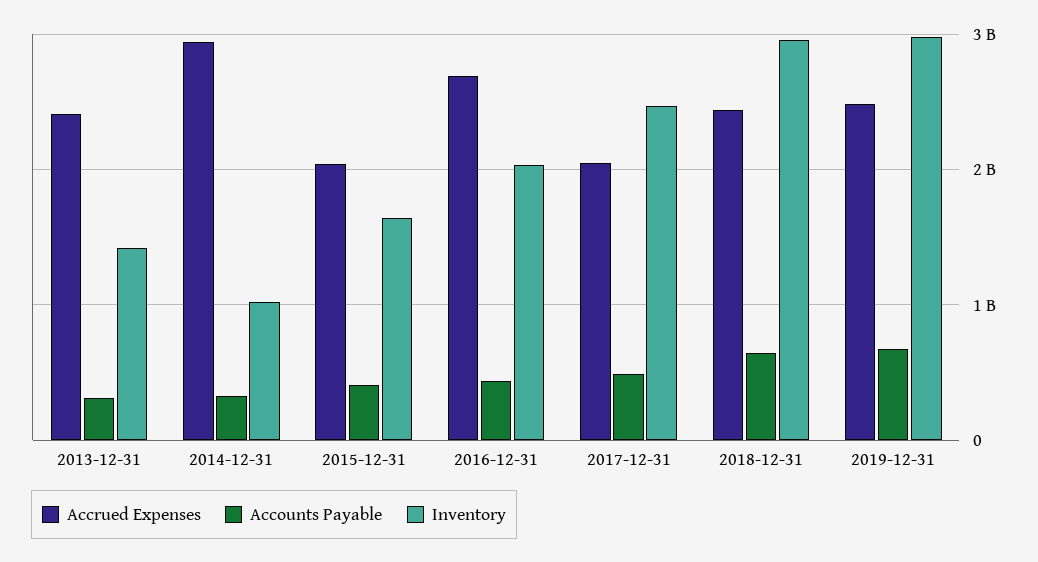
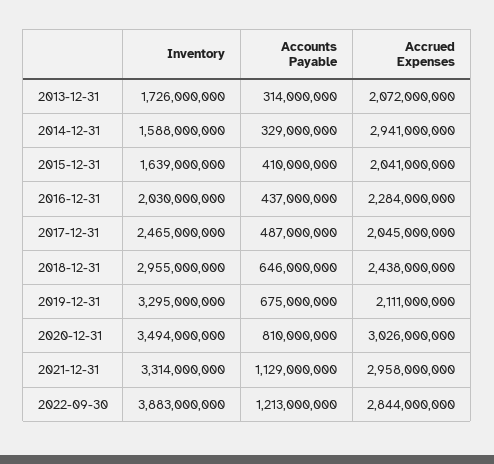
Accrued Expenses, 2013-12-31: 2400000000 -> 2072000000
Inventory, 2013-12-31: 1400000000 -> 1726000000
Inventory, 2014-12-31: 1000000000 -> 1588000000
Accrued Expenses, 2016-12-31: 2700000000 -> 2284000000
Accrued Expenses, 2019-12-31: 2500000000 -> 2111000000
Inventory, 2019-12-31: 3000000000 -> 3295000000
Inventory, 2020-12-31: none -> 3494000000
Accounts Payable, 2020-12-31: none -> 810000000
Accrued Expenses, 2020-12-31: none -> 3026000000
Inventory, 2021-12-31: none -> 3314000000
Accounts Payable, 2021-12-31: none -> 1129000000
Accrued Expenses, 2021-12-31: none -> 2958000000
Inventory, 2022-09-30: none -> 3883000000
Accounts Payable, 2022-09-30: none -> 1213000000
Accrued Expenses, 2022-09-30: none -> 2844000000

